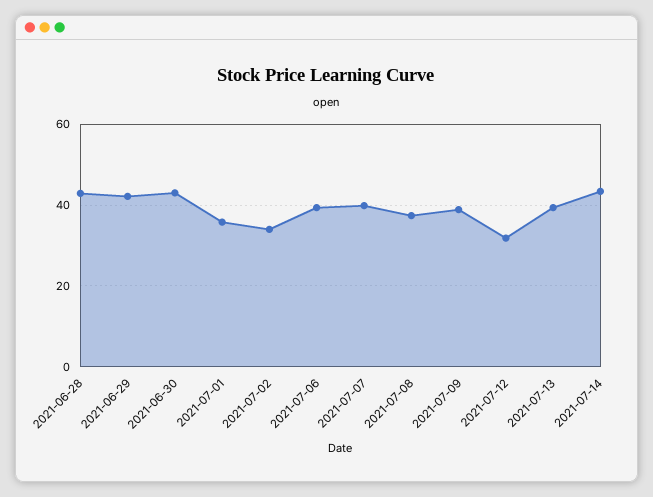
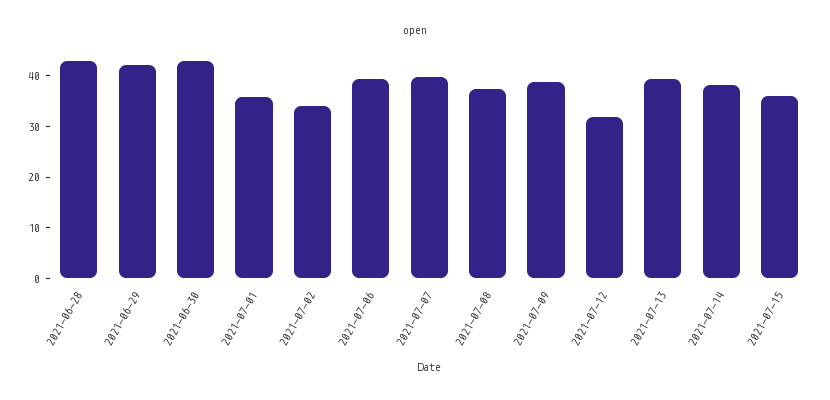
2021-07-14: 44 -> 38
2021-07-15: none -> 36

